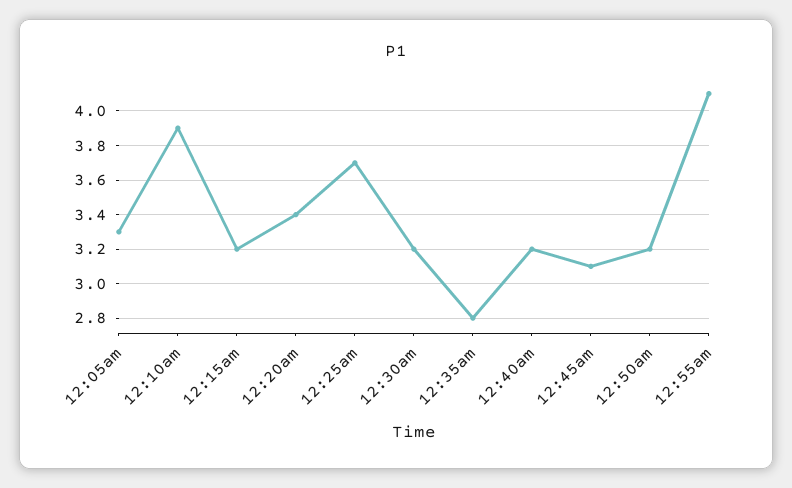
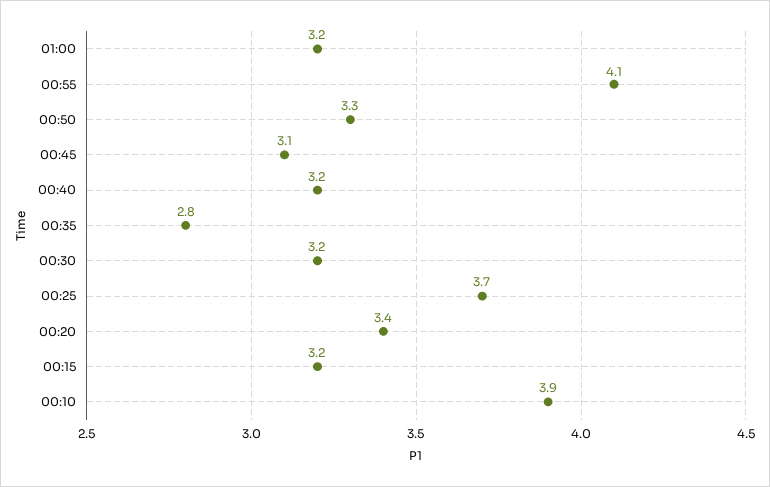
12:05am: 3.3 -> none
12:50am: 3.2 -> 3.3
01:00: none -> 3.2

